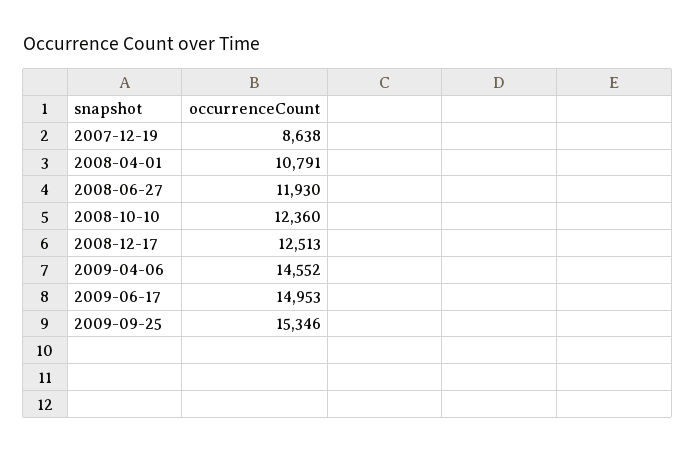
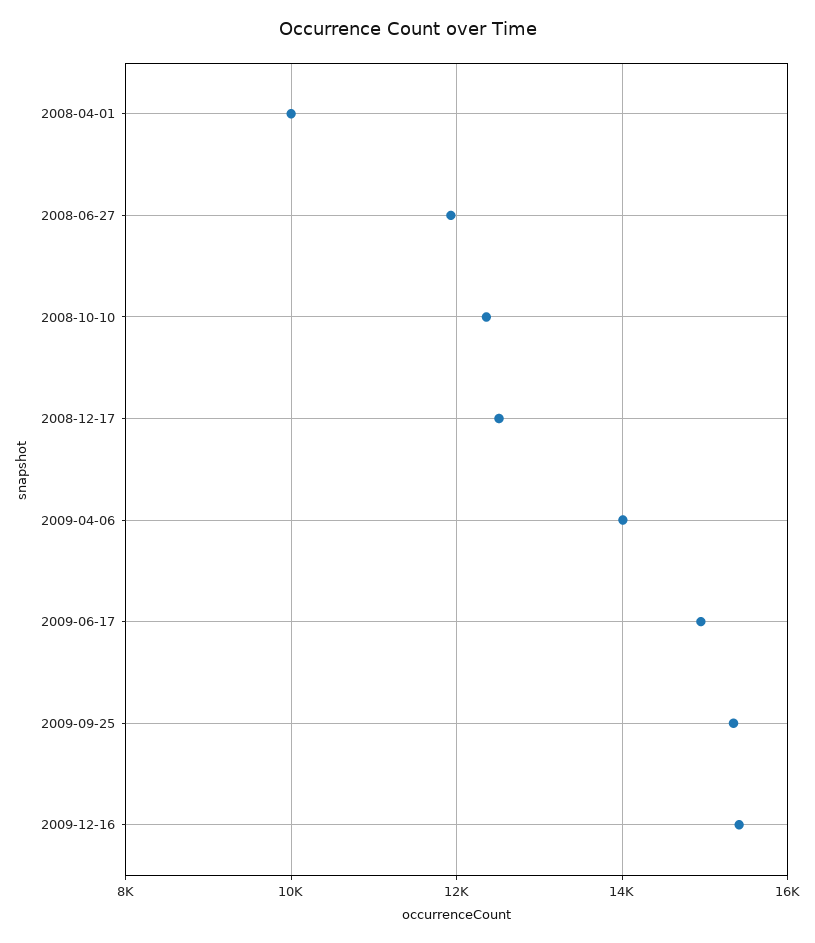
2007-12-19: 8638 -> none
2008-04-01: 10791 -> 10000
2009-04-06: 14552 -> 14000
2009-12-16: none -> 15400

